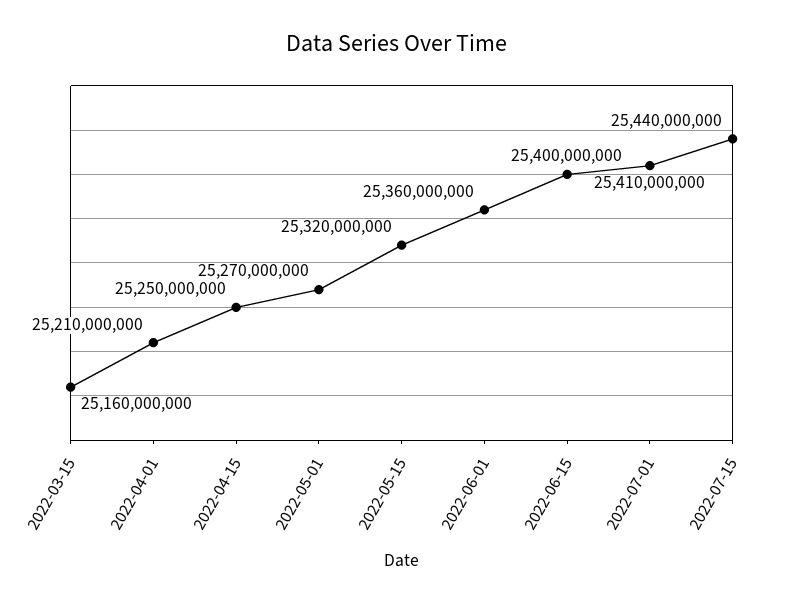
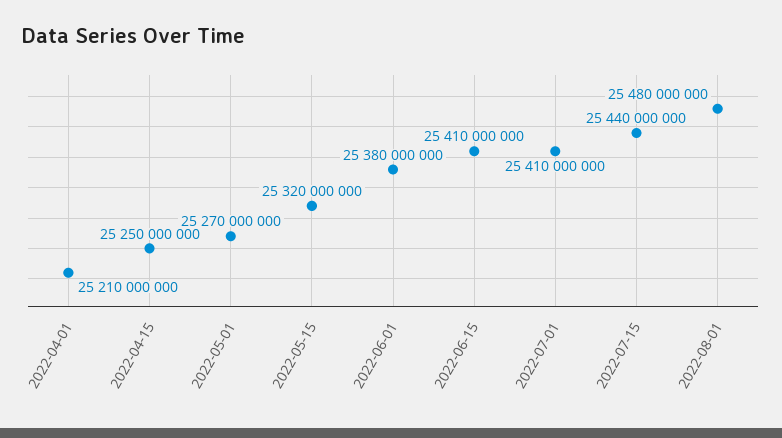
2022-03-15: 25160000000 -> none
2022-06-01: 25360000000 -> 25380000000
2022-06-15: 25400000000 -> 25410000000
2022-08-01: none -> 25480000000

